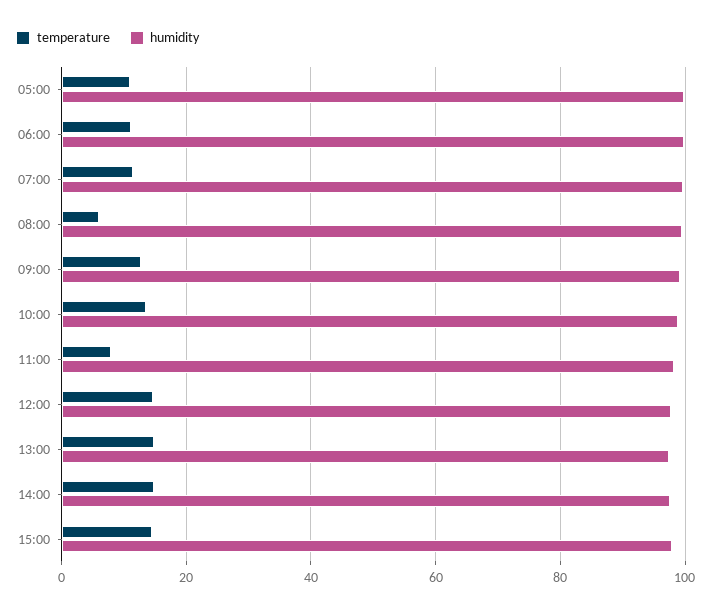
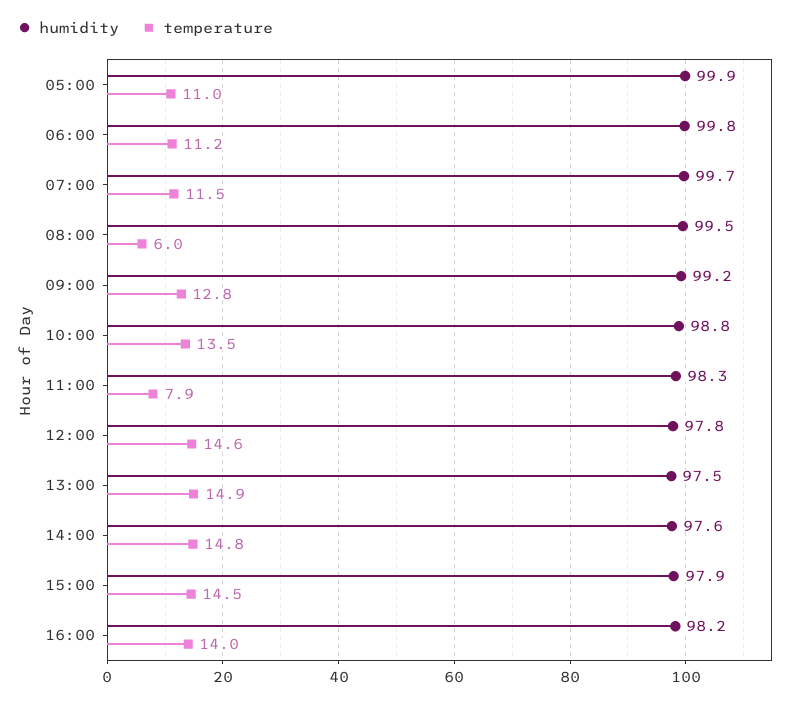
humidity, 16:00: none -> 98.2
temperature, 16:00: none -> 14

